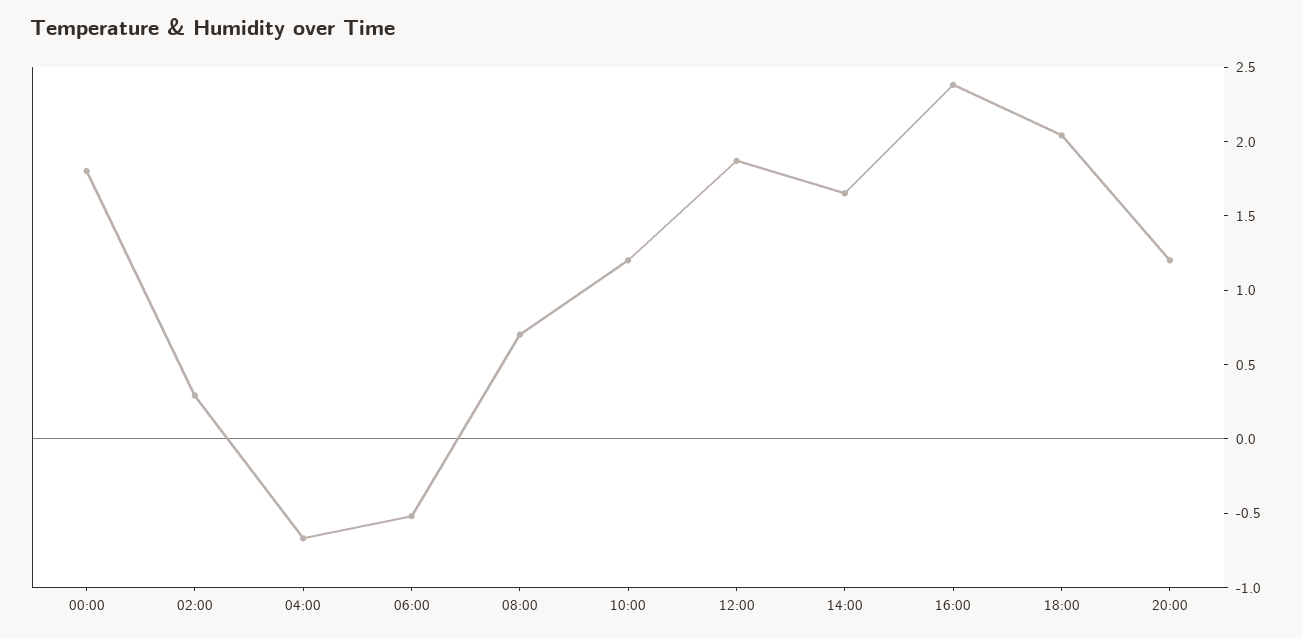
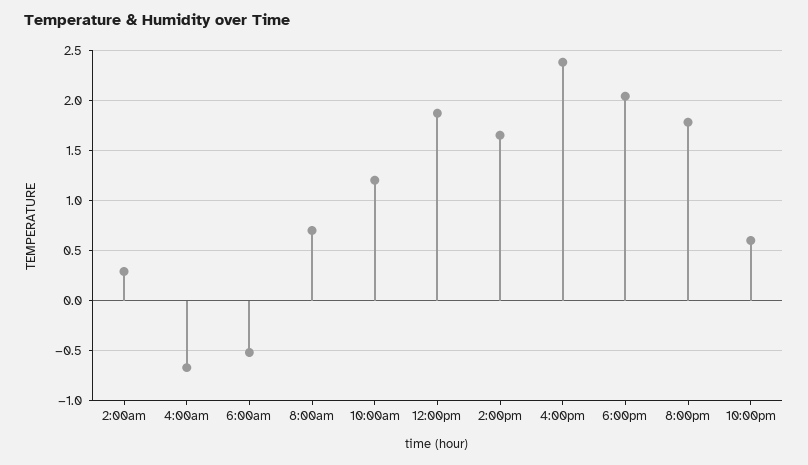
00:00: 1.8 -> none
20:00: 1.2 -> 1.8
10:00pm: none -> 0.6

